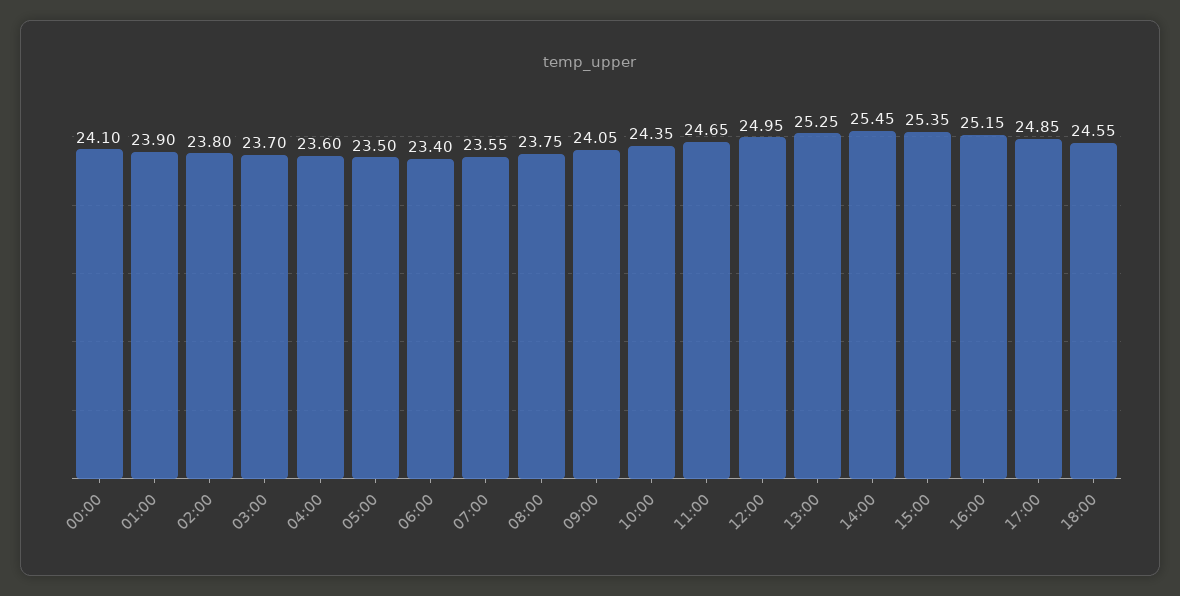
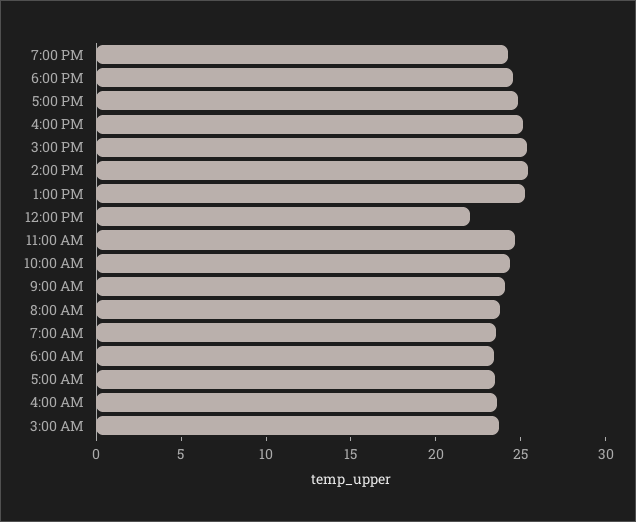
00:00: 24.1 -> none
01:00: 23.9 -> none
02:00: 23.8 -> none
12:00: 24.95 -> 22
7:00 PM: none -> 24

